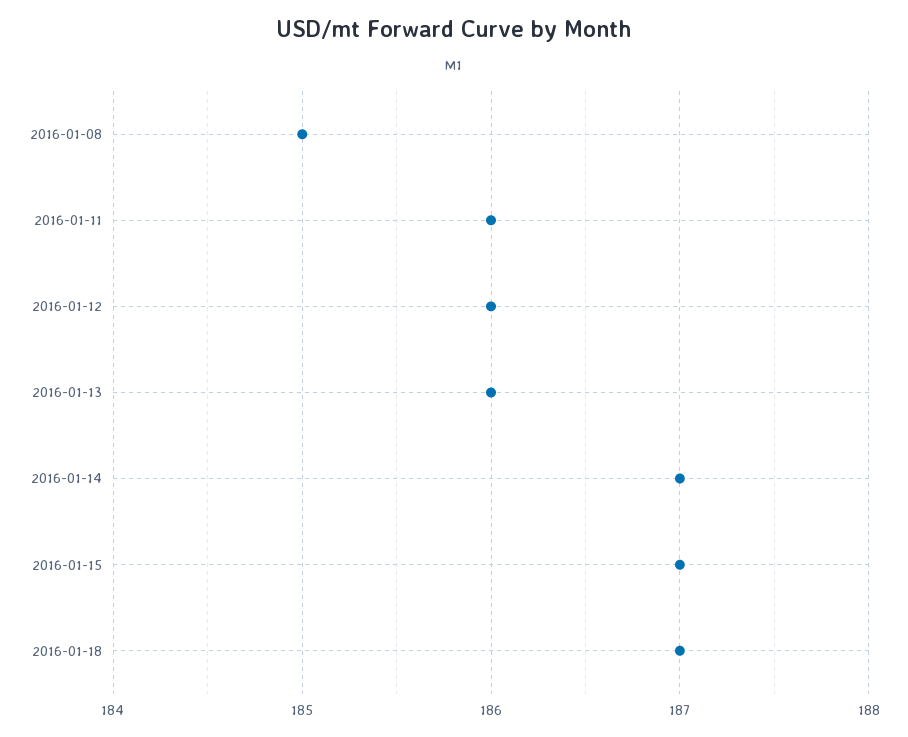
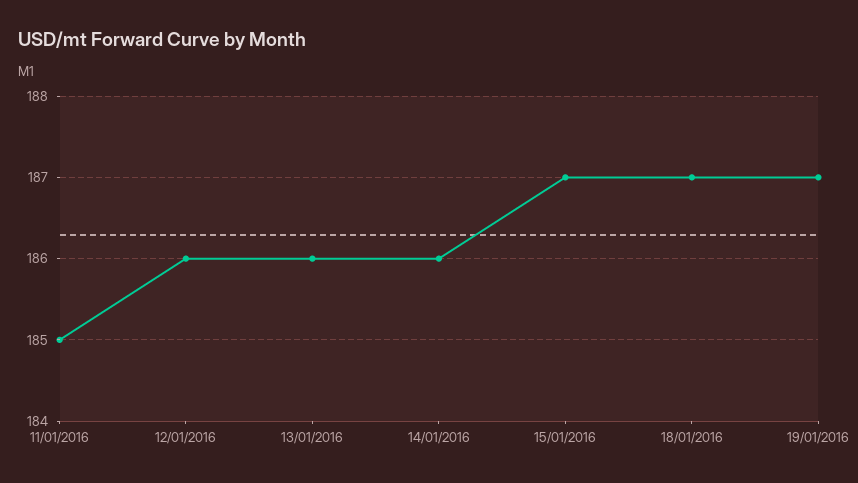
2016-01-08: 185 -> none
2016-01-11: 186 -> 185
2016-01-14: 187 -> 186
19/01/2016: none -> 187

